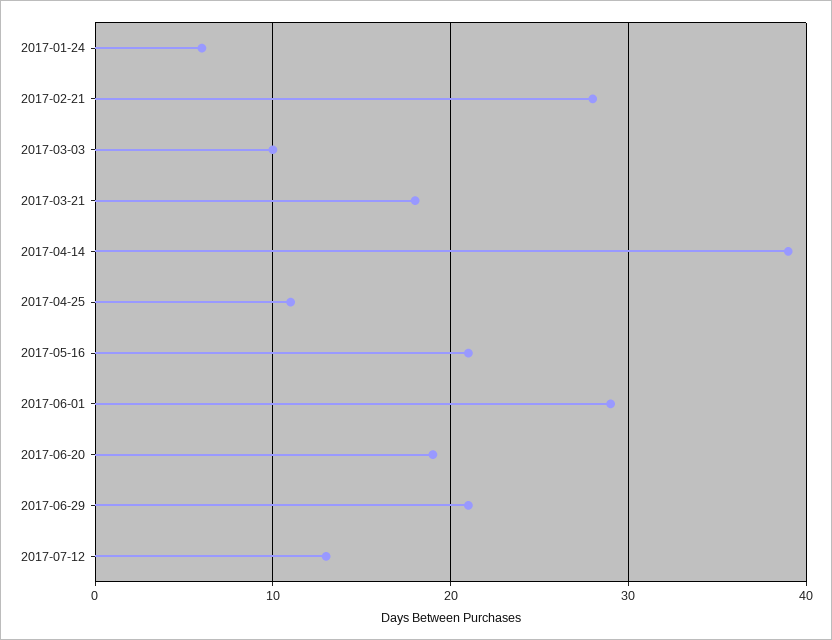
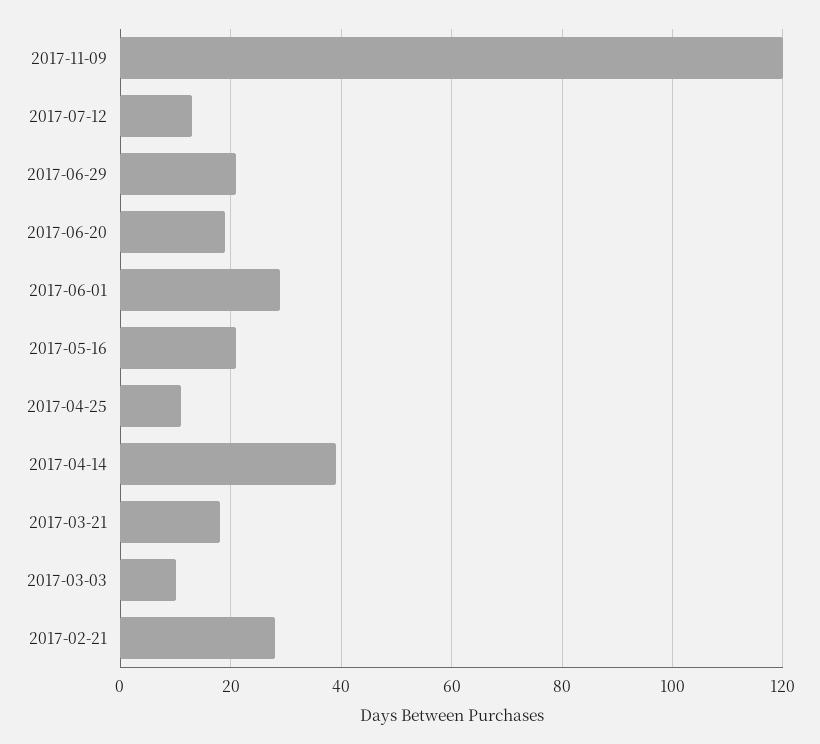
2017-01-24: 6 -> none
2017-11-09: none -> 120

